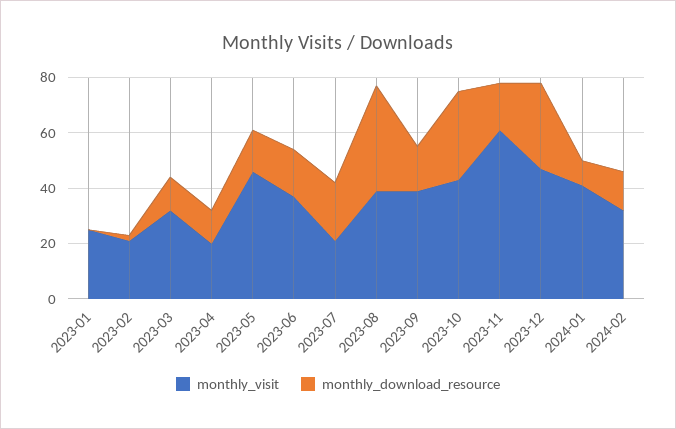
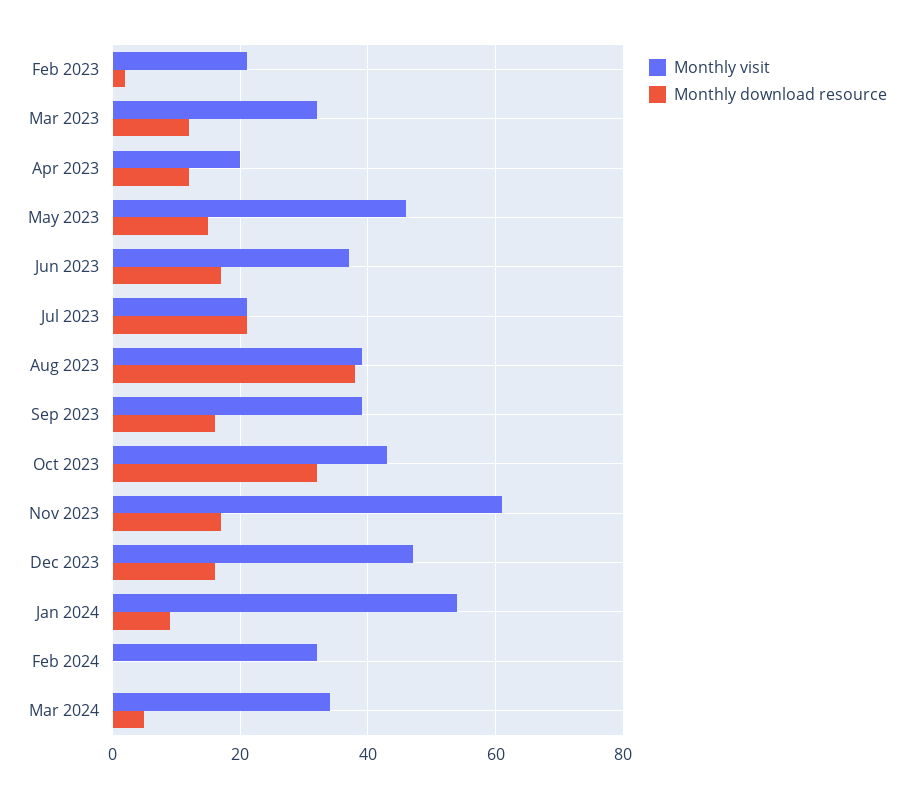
monthly_visit, 2023-01: 25 -> none
monthly_download_resource, 2023-01: 0 -> none
monthly_download_resource, 2023-12: 30 -> 15
monthly_visit, 2024-01: 40 -> 55
monthly_download_resource, 2024-02: 15 -> 0
monthly_visit, Mar 2024: none -> 35
monthly_download_resource, Mar 2024: none -> 5

